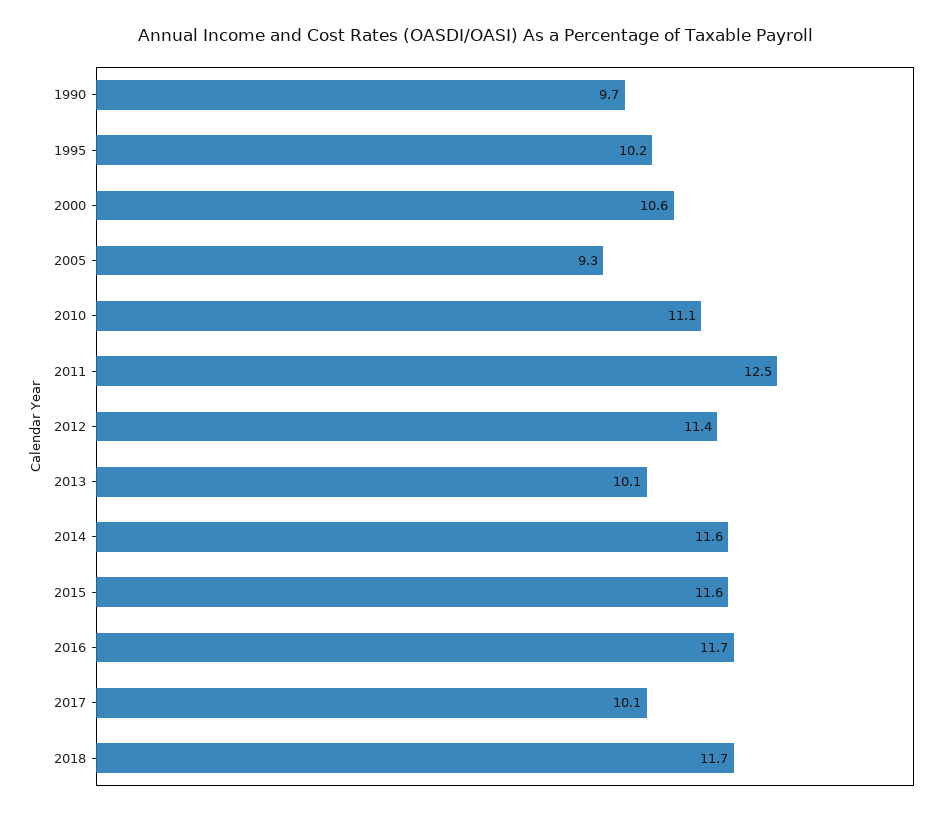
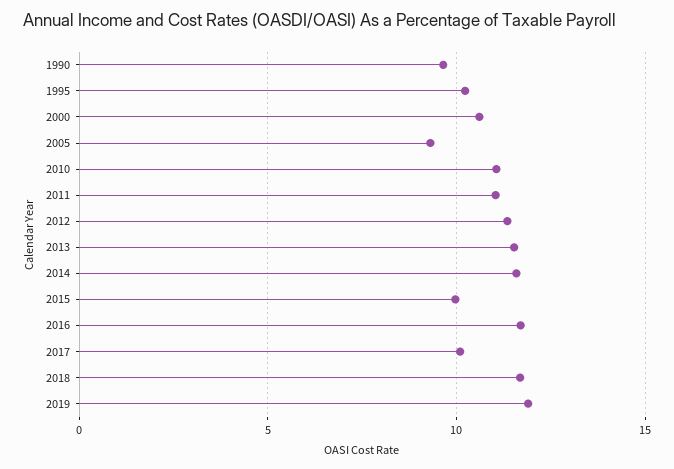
2011: 12.5 -> 11
2013: 10.1 -> 11.5
2015: 11.6 -> 10
2019: none -> 12

